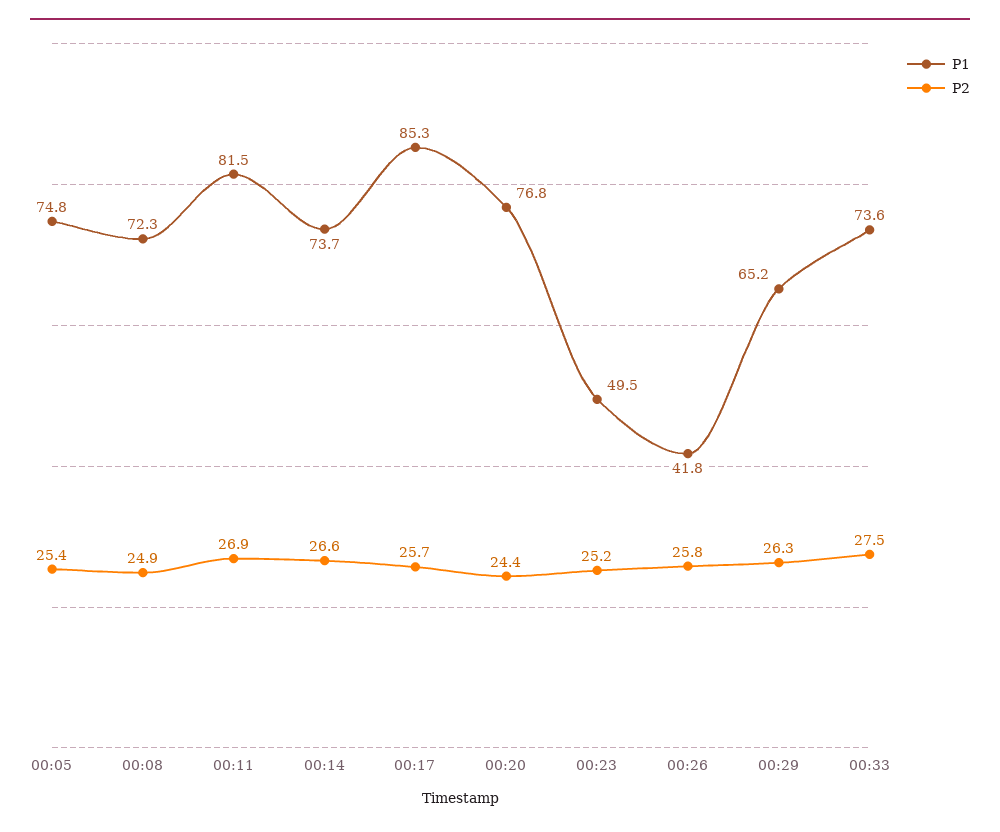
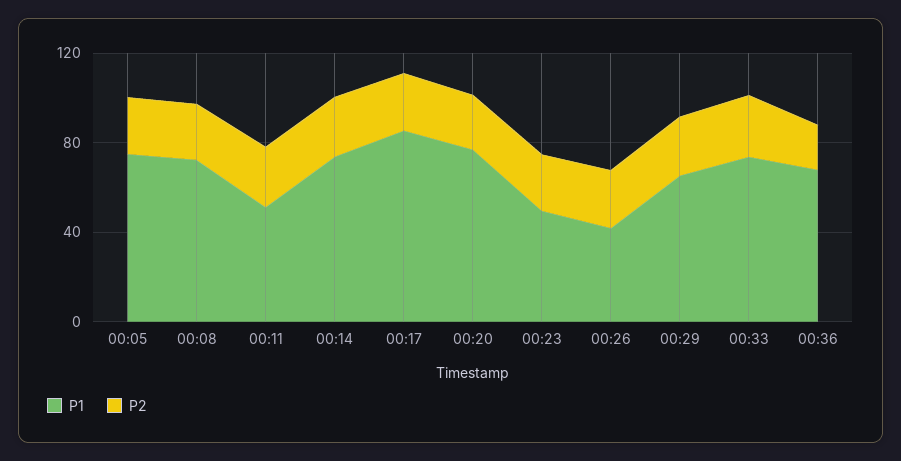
P1, 00:11: 81.5 -> 50
P1, 00:36: none -> 70
P2, 00:36: none -> 20

